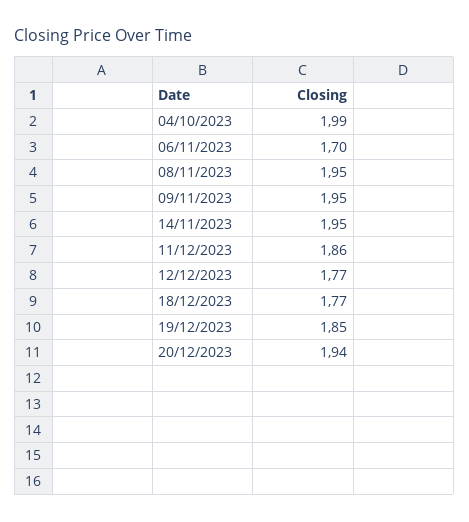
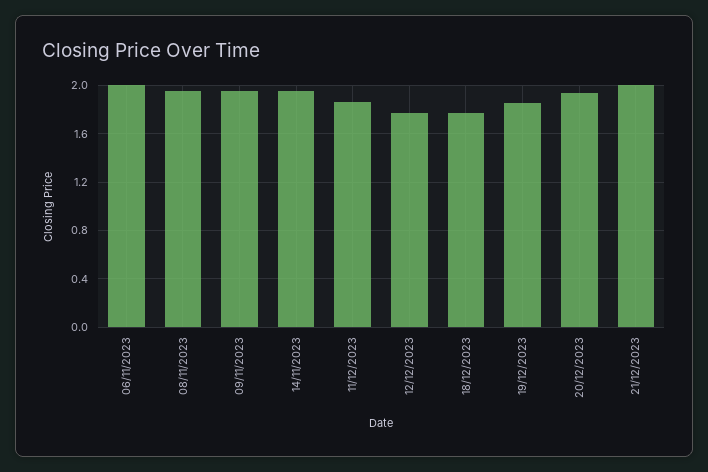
04/10/2023: 1.99 -> none
06/11/2023: 1.7 -> 2
21/12/2023: none -> 2

